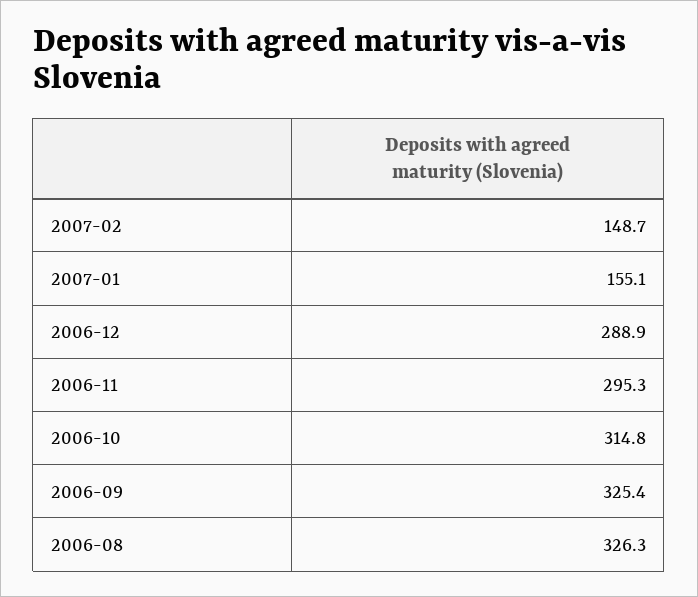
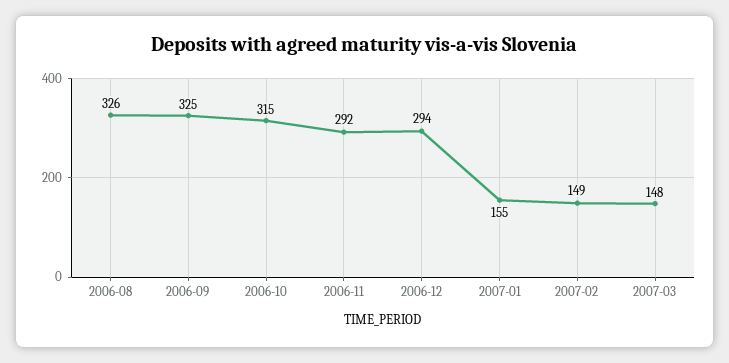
2006-12: 288.9 -> 294
2006-11: 295.3 -> 292
2007-03: none -> 148

